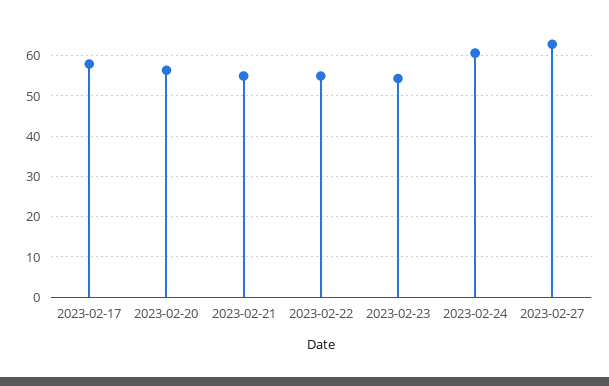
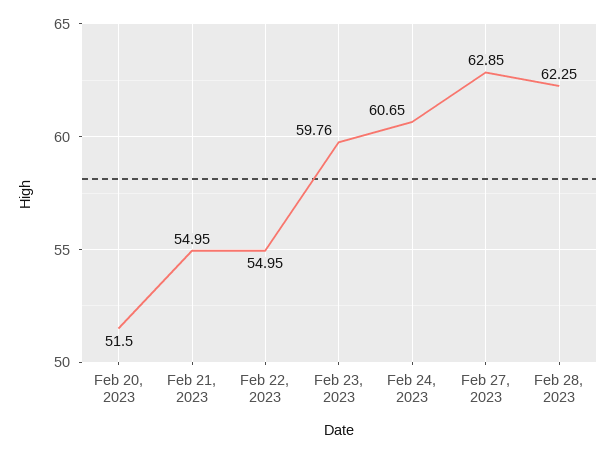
2023-02-17: 58 -> none
2023-02-20: 56 -> 51.5
2023-02-23: 54 -> 59.76
Feb 28, 2023: none -> 62.25

